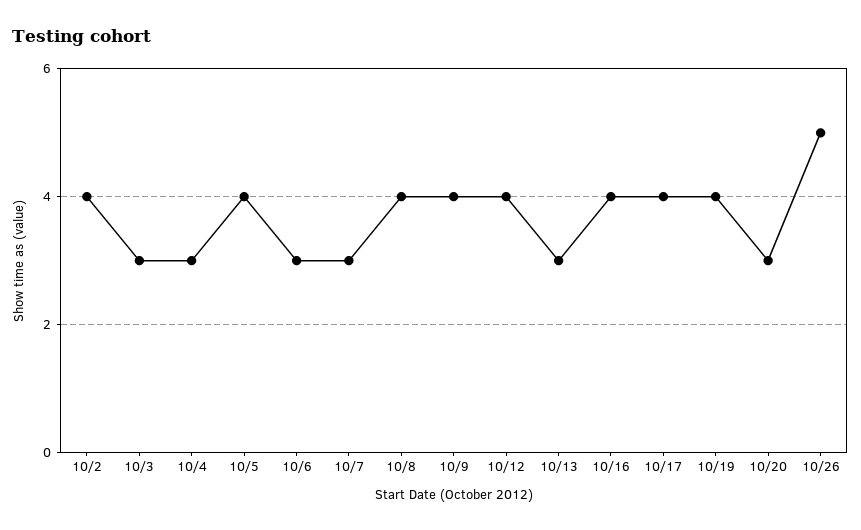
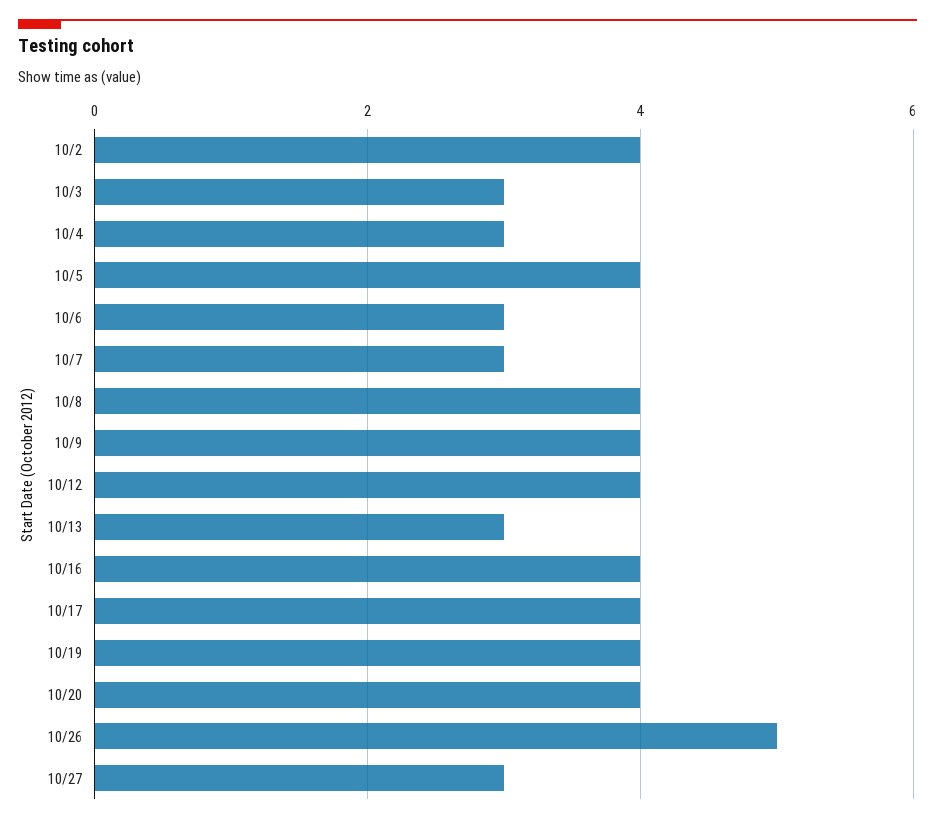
10/20: 3 -> 4
10/27: none -> 3

